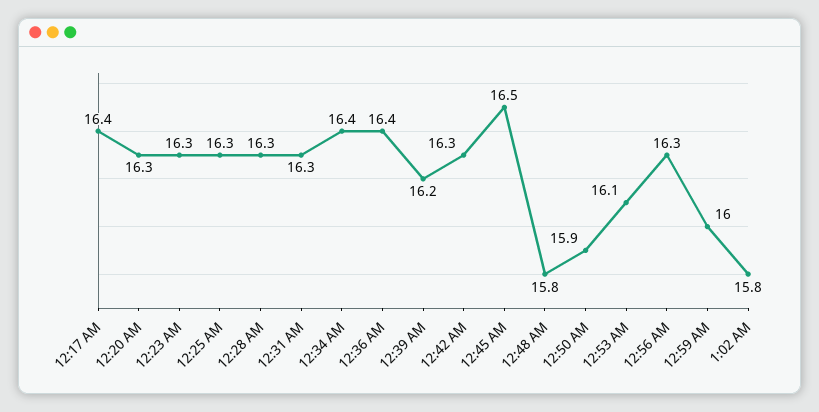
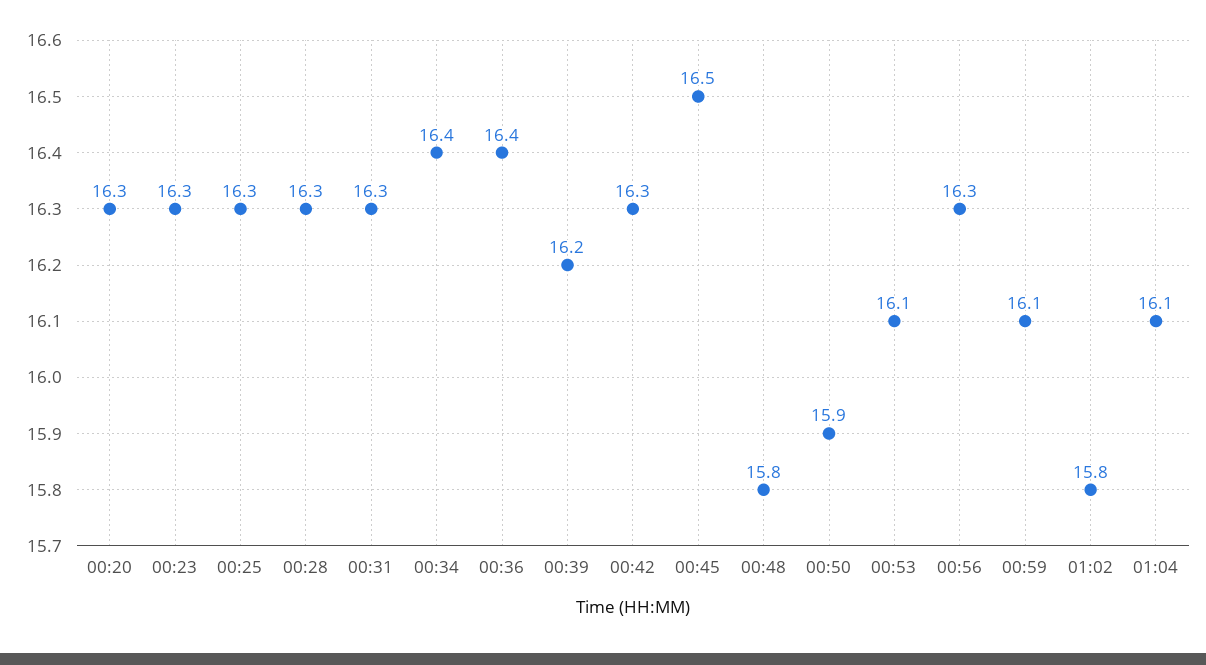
12:17 AM: 16.4 -> none
12:59 AM: 16 -> 16.1
01:04: none -> 16.1

